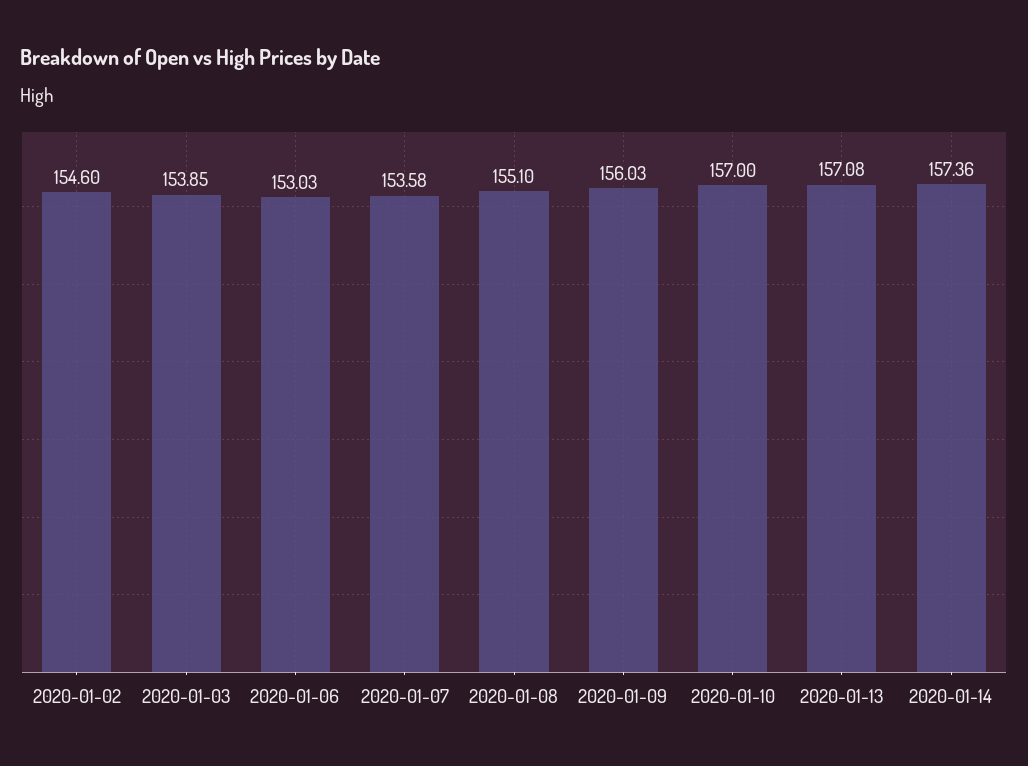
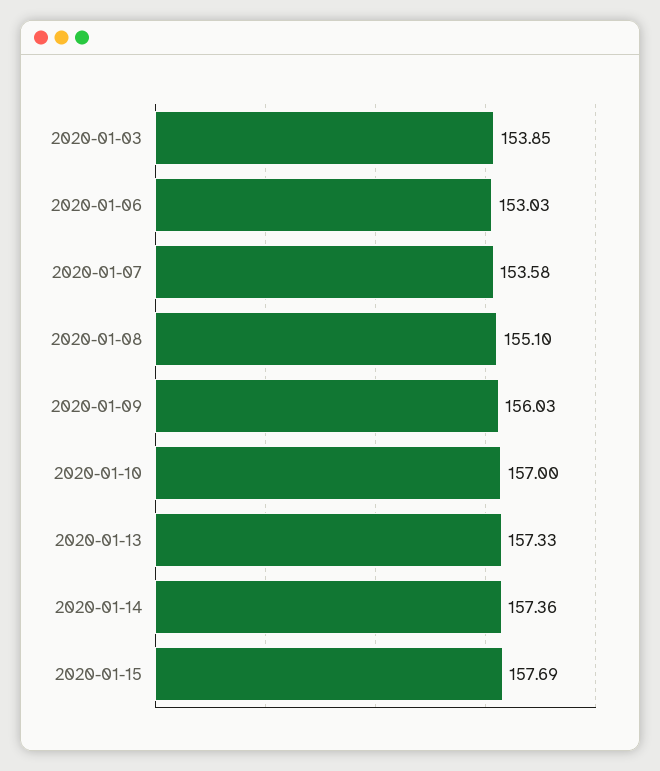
2020-01-02: 154.6 -> none
2020-01-13: 157.08 -> 157.33
2020-01-15: none -> 157.69

